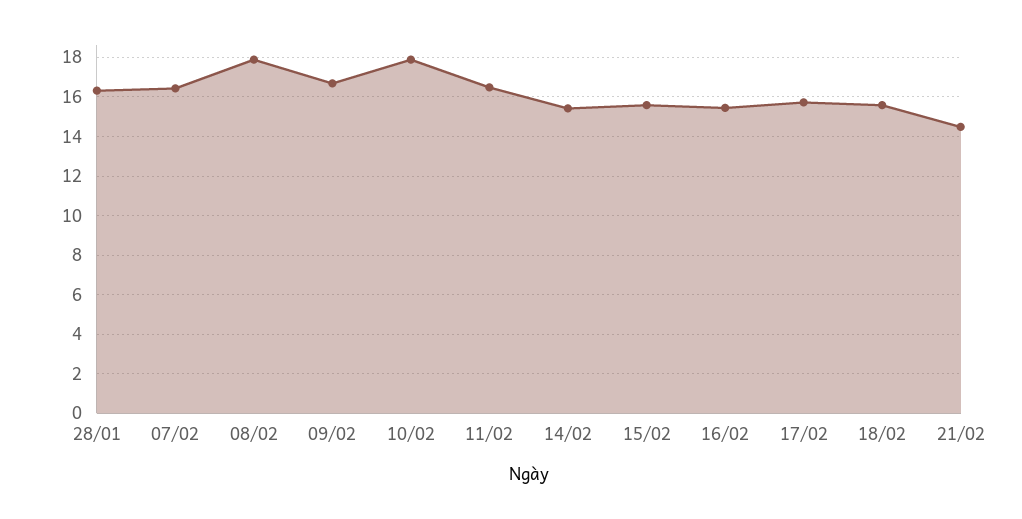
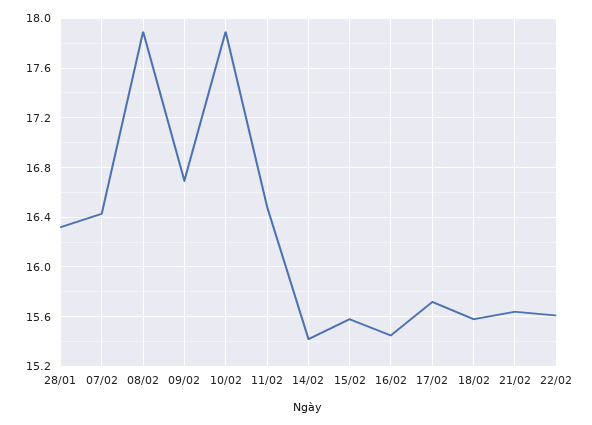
21/02: 14.5 -> 15.65
22/02: none -> 15.6

